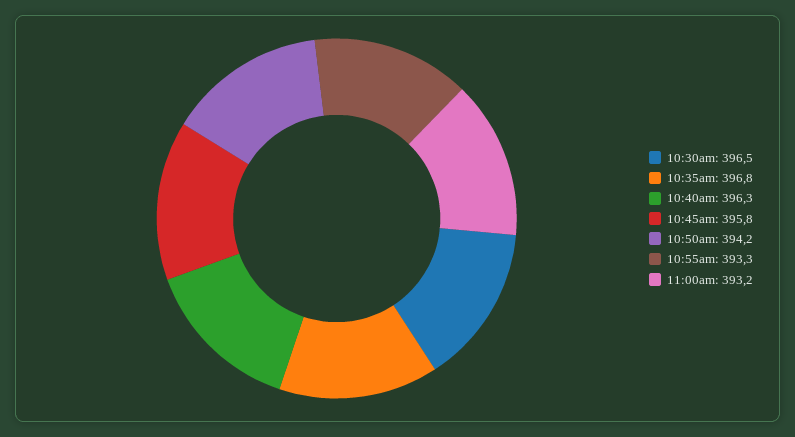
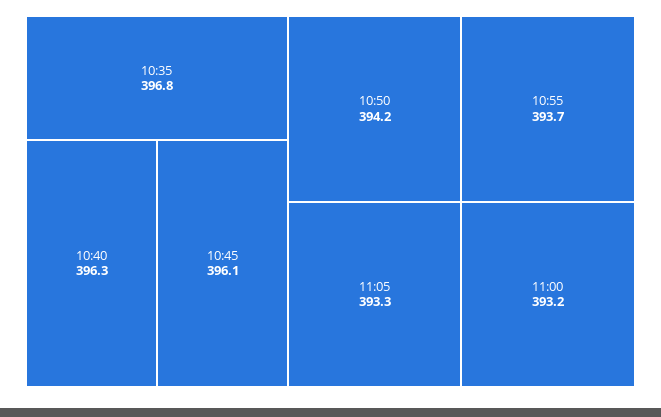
10:30am: 396.5 -> none
10:45am: 395.8 -> 396.1
10:55am: 393.3 -> 393.7
11:05: none -> 393.3

